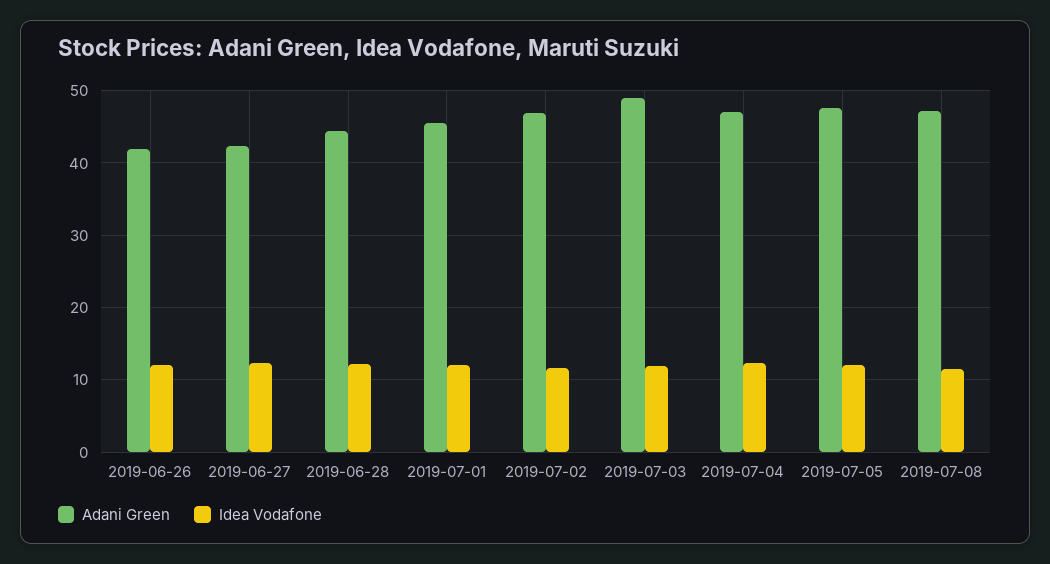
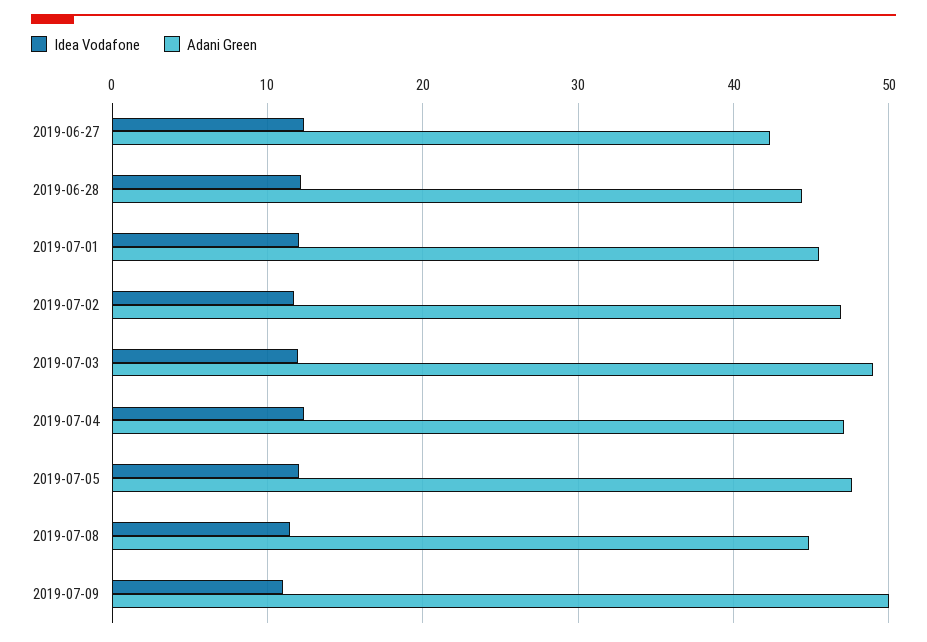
Adani Green, 2019-06-26: 42 -> none
Idea Vodafone, 2019-06-26: 12 -> none
Adani Green, 2019-07-08: 47 -> 45
Idea Vodafone, 2019-07-09: none -> 11
Adani Green, 2019-07-09: none -> 50

